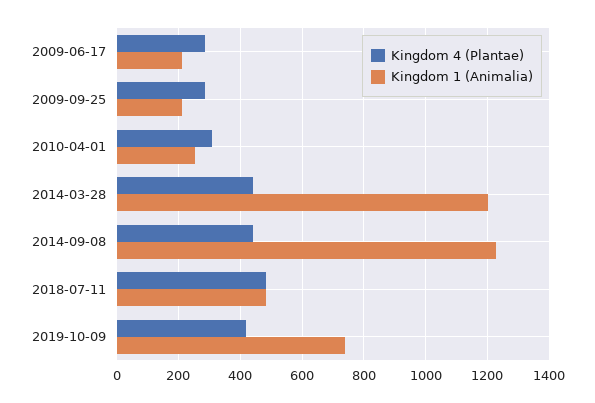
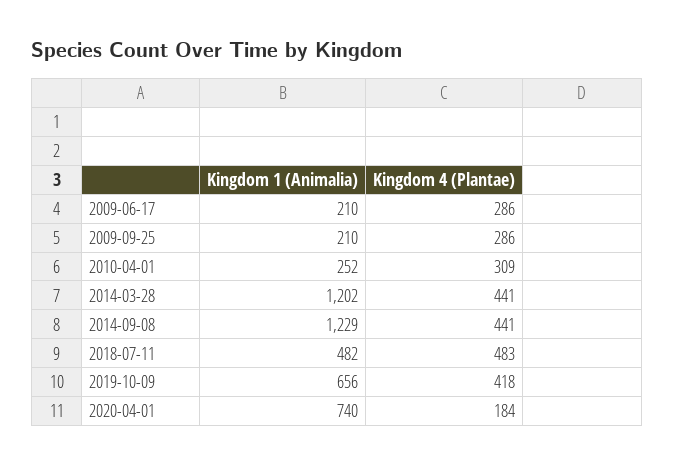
Kingdom 1 (Animalia), 2019-10-09: 740 -> 656
Kingdom 1 (Animalia), 2020-04-01: none -> 740
Kingdom 4 (Plantae), 2020-04-01: none -> 184

